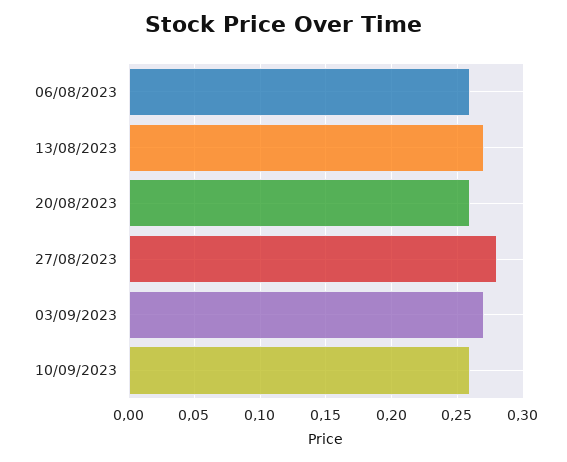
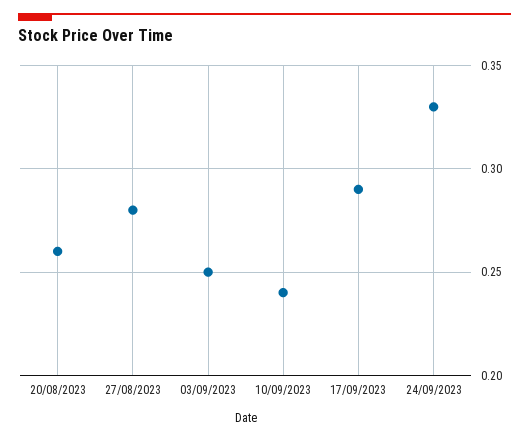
06/08/2023: 0.26 -> none
13/08/2023: 0.27 -> none
03/09/2023: 0.27 -> 0.25
10/09/2023: 0.26 -> 0.24
17/09/2023: none -> 0.29
24/09/2023: none -> 0.33

